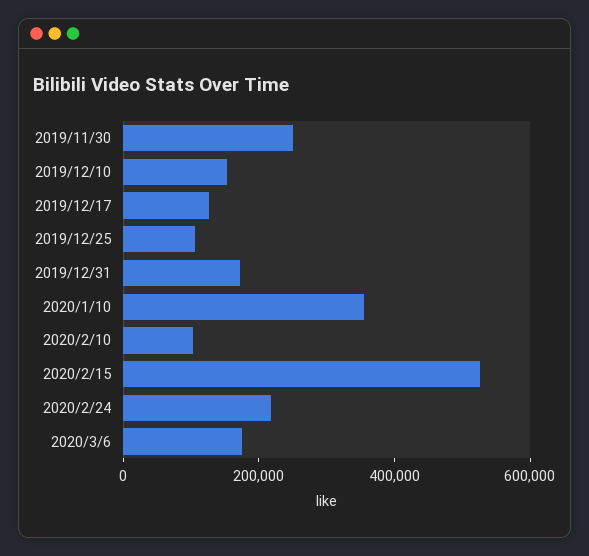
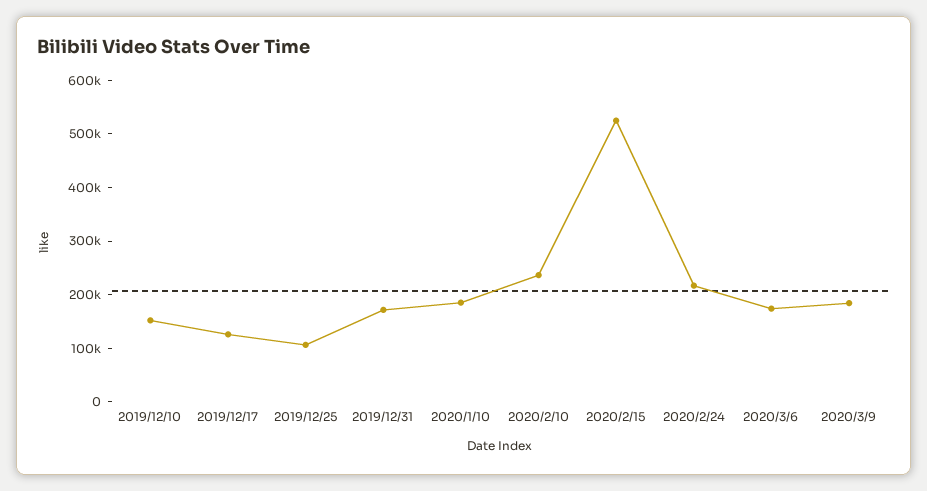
2019/11/30: 250000 -> none
2020/1/10: 350000 -> 180000
2020/2/10: 100000 -> 240000
2020/3/9: none -> 180000

